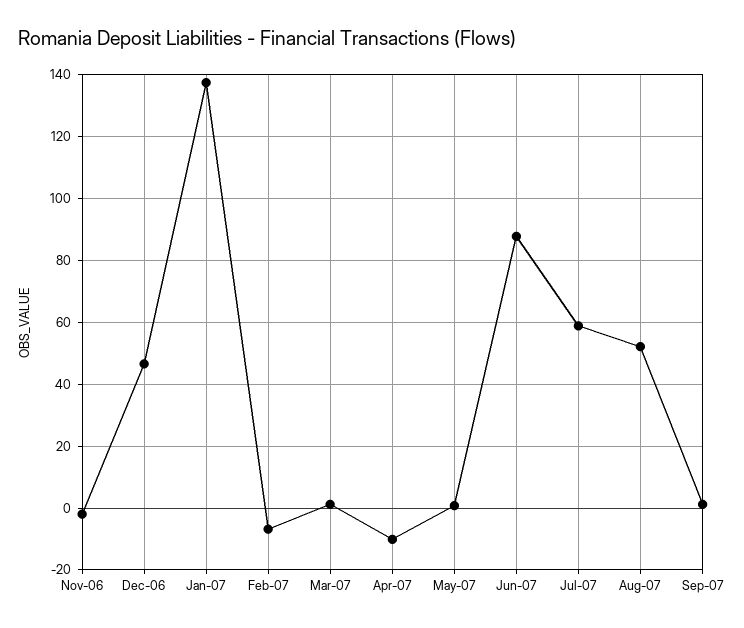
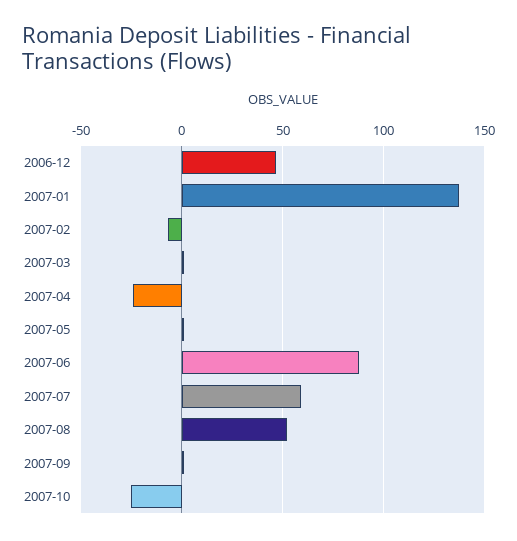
Nov-06: -2 -> none
Apr-07: -10 -> -25
2007-10: none -> -25

